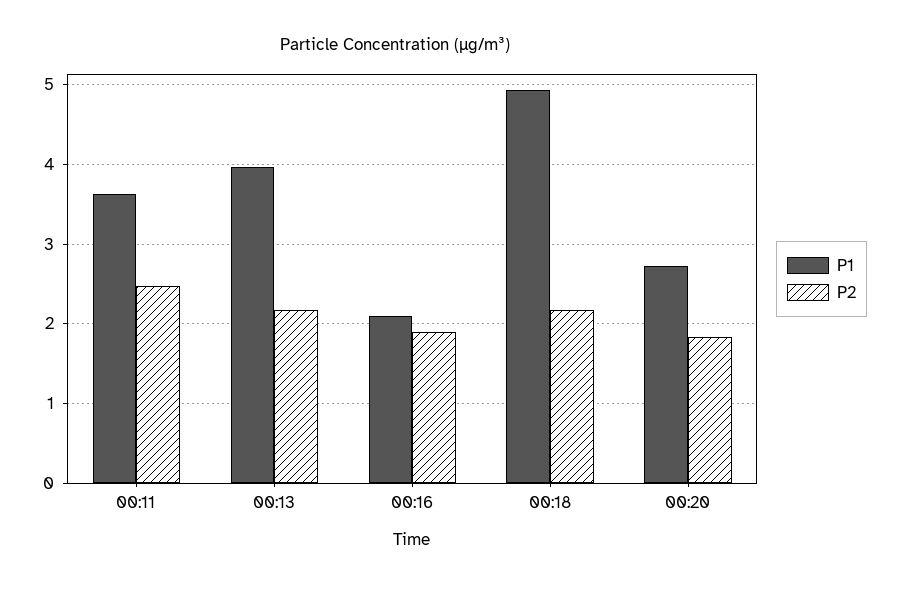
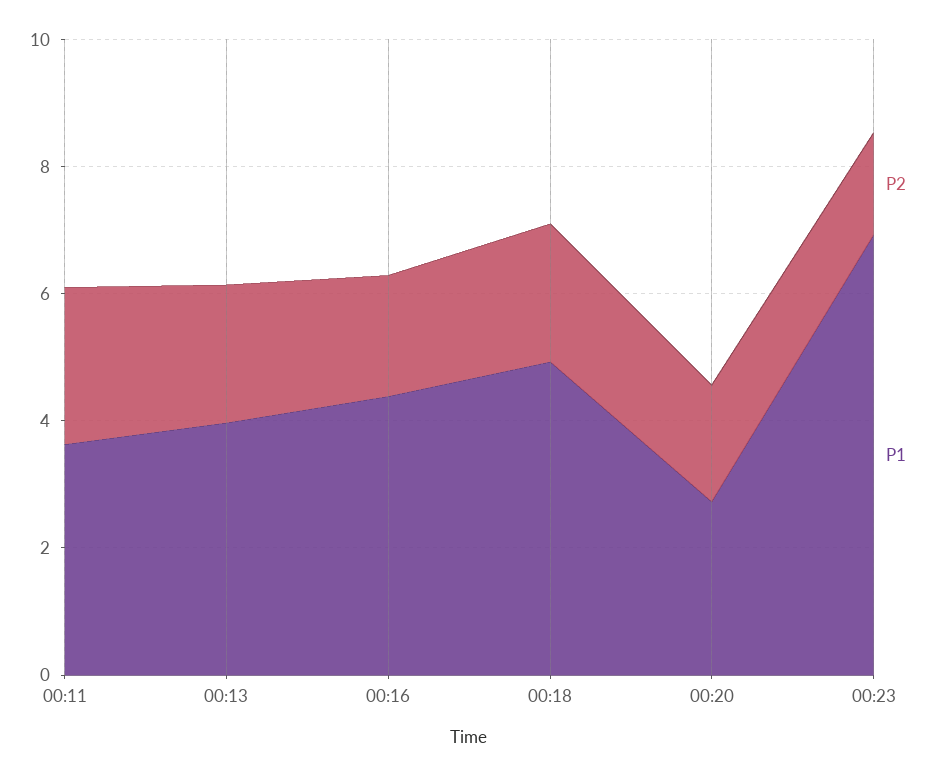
P1, 00:16: 2.1 -> 4.5
P2, 00:23: none -> 1.5
P1, 00:23: none -> 7

